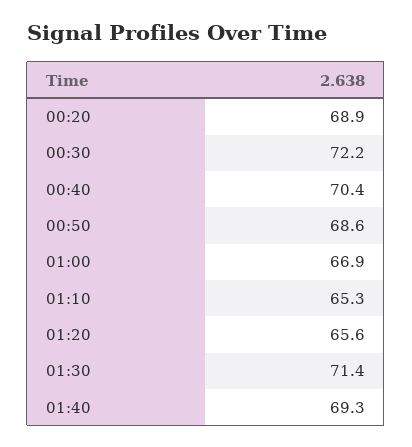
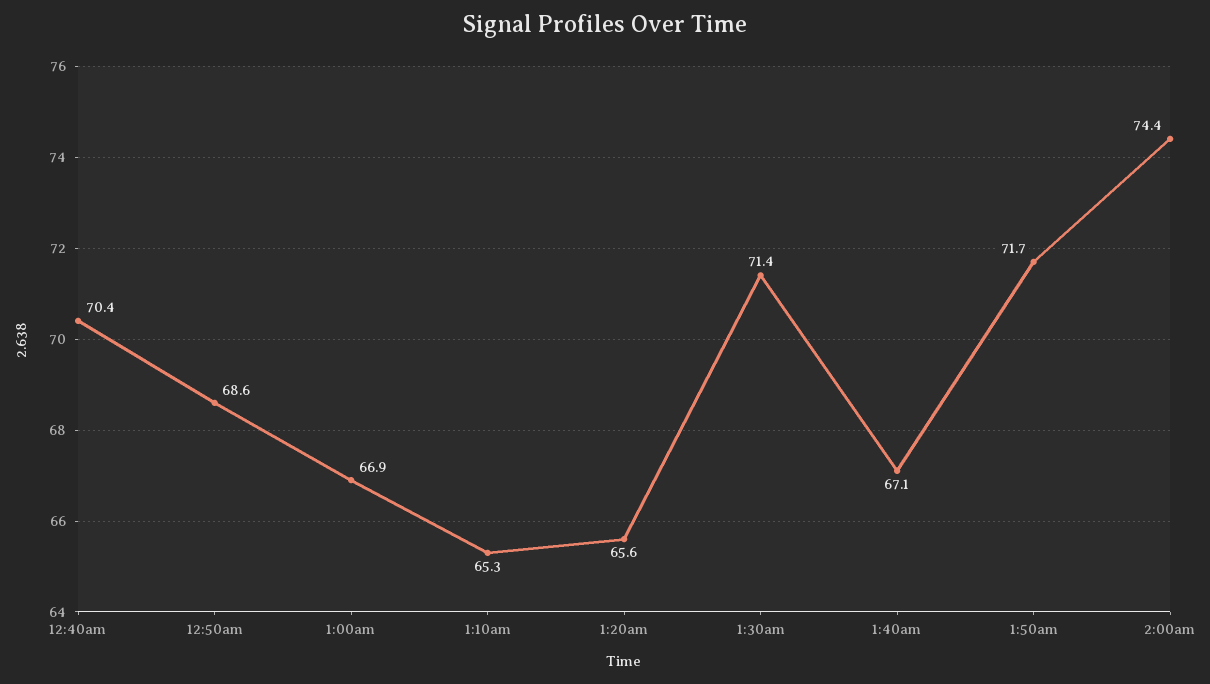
00:20: 68.9 -> none
00:30: 72.2 -> none
01:40: 69.3 -> 67.1
1:50am: none -> 71.7
2:00am: none -> 74.4

